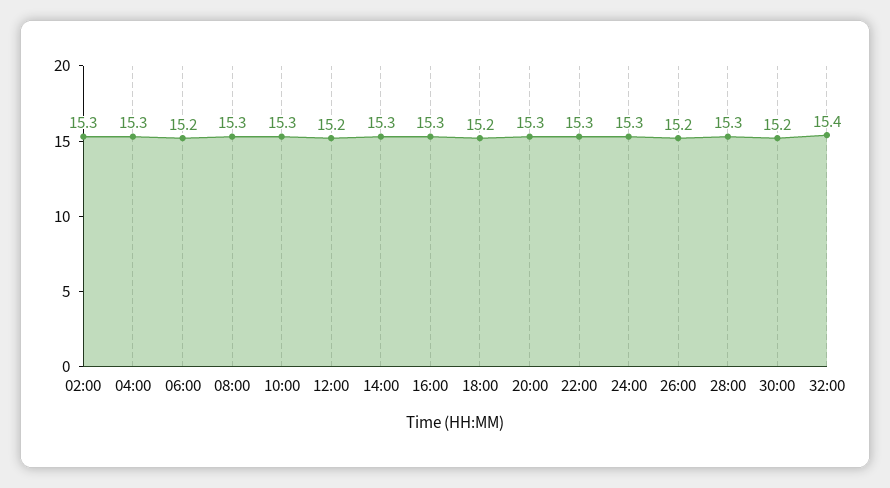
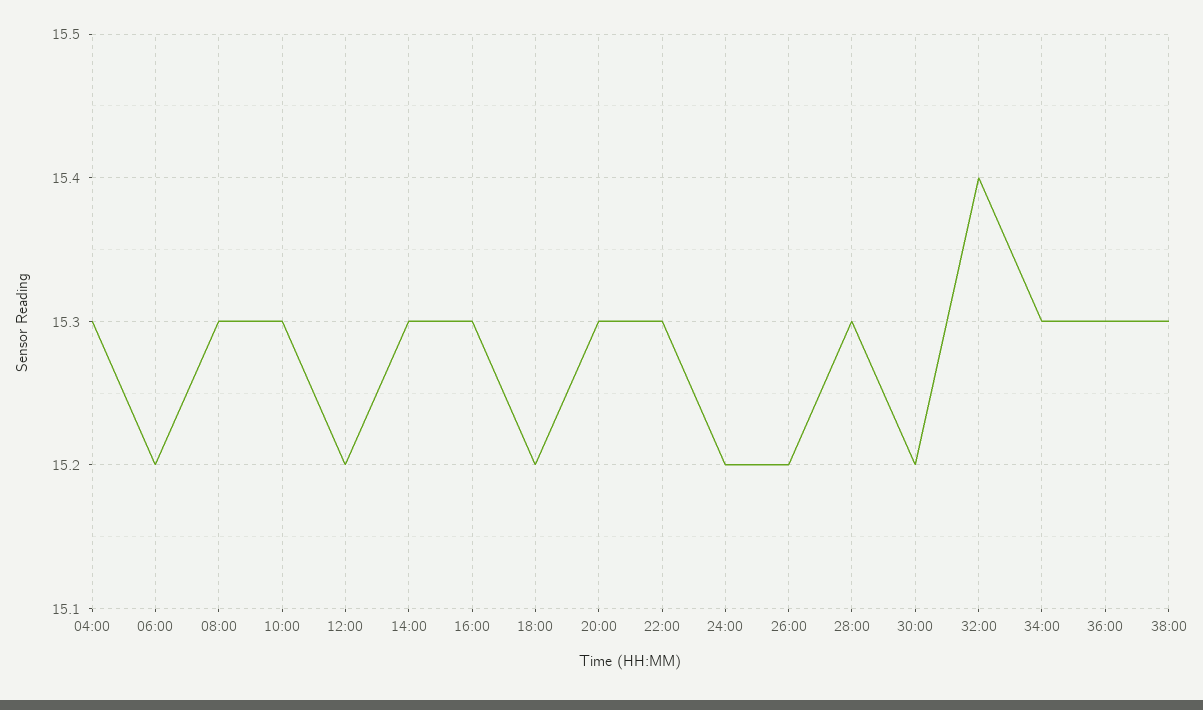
02:00: 15.3 -> none
24:00: 15.3 -> 15.2
34:00: none -> 15.3
36:00: none -> 15.3
38:00: none -> 15.3

